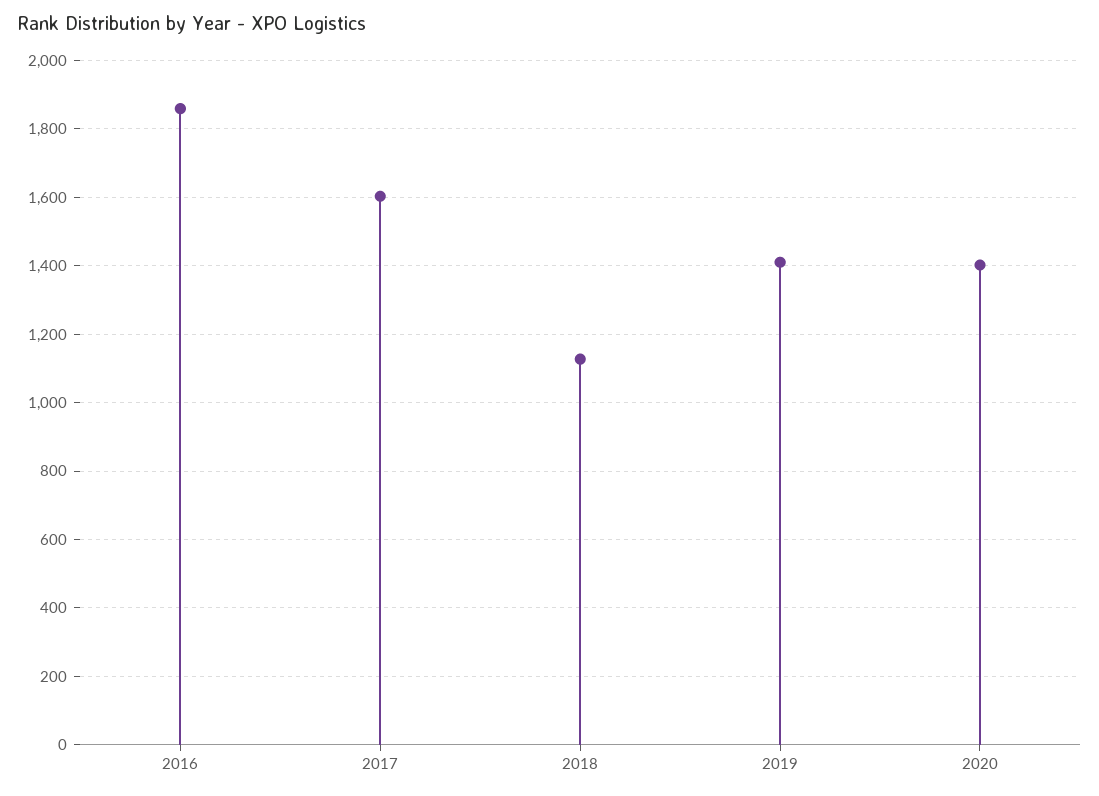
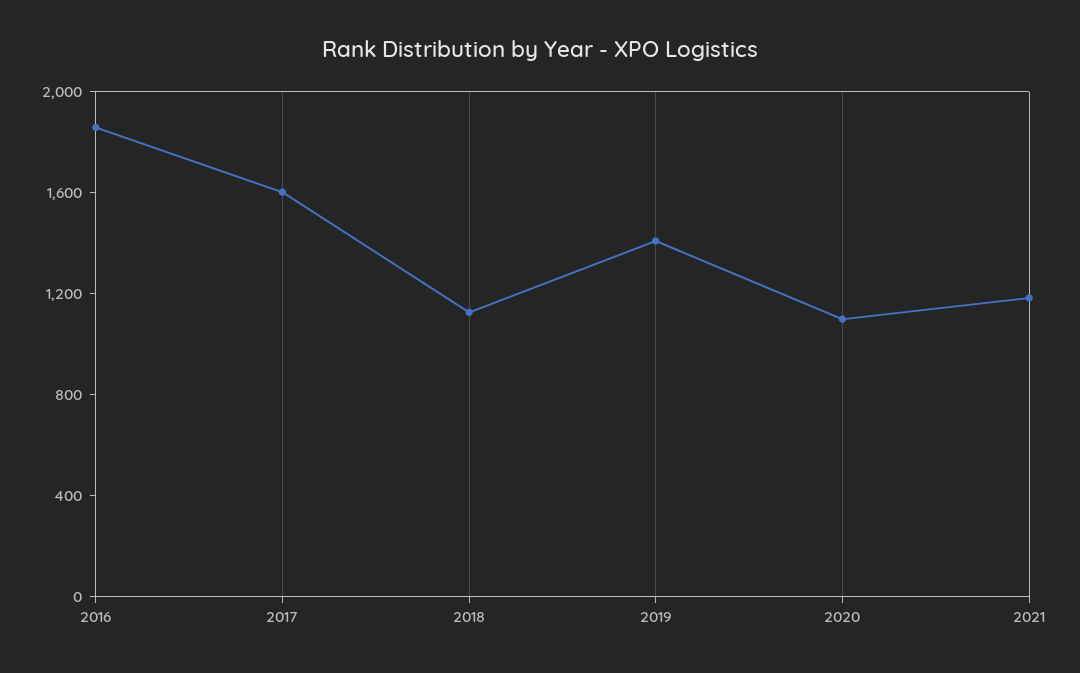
2020: 1400 -> 1100
2021: none -> 1200

